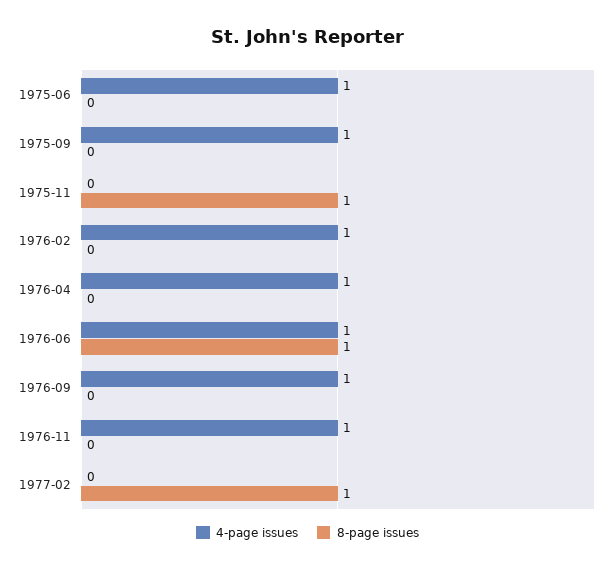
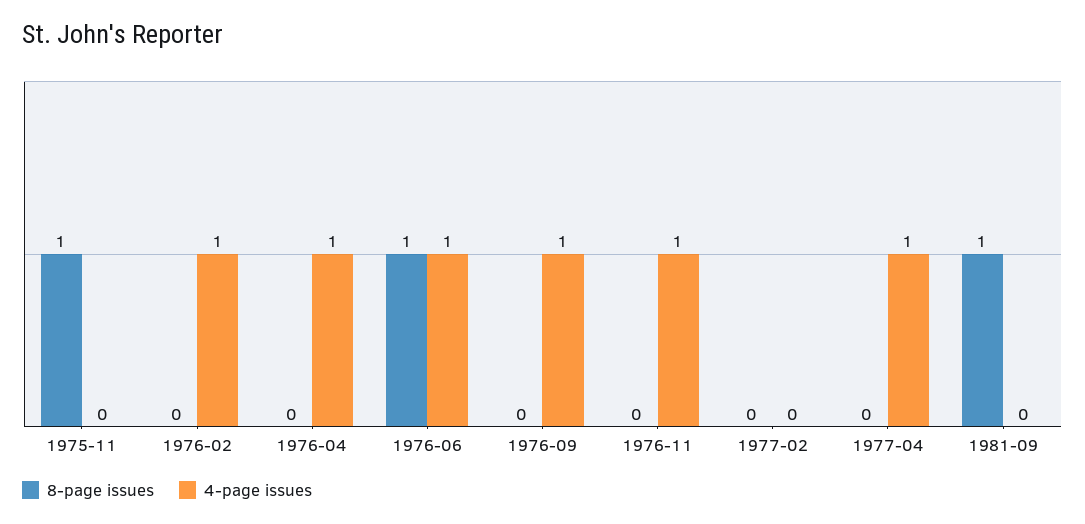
4-page issues, 1975-06: 1 -> none
8-page issues, 1975-06: 0 -> none
4-page issues, 1975-09: 1 -> none
8-page issues, 1975-09: 0 -> none
8-page issues, 1977-02: 1 -> 0
8-page issues, 1977-04: none -> 0
4-page issues, 1977-04: none -> 1
8-page issues, 1981-09: none -> 1
4-page issues, 1981-09: none -> 0

